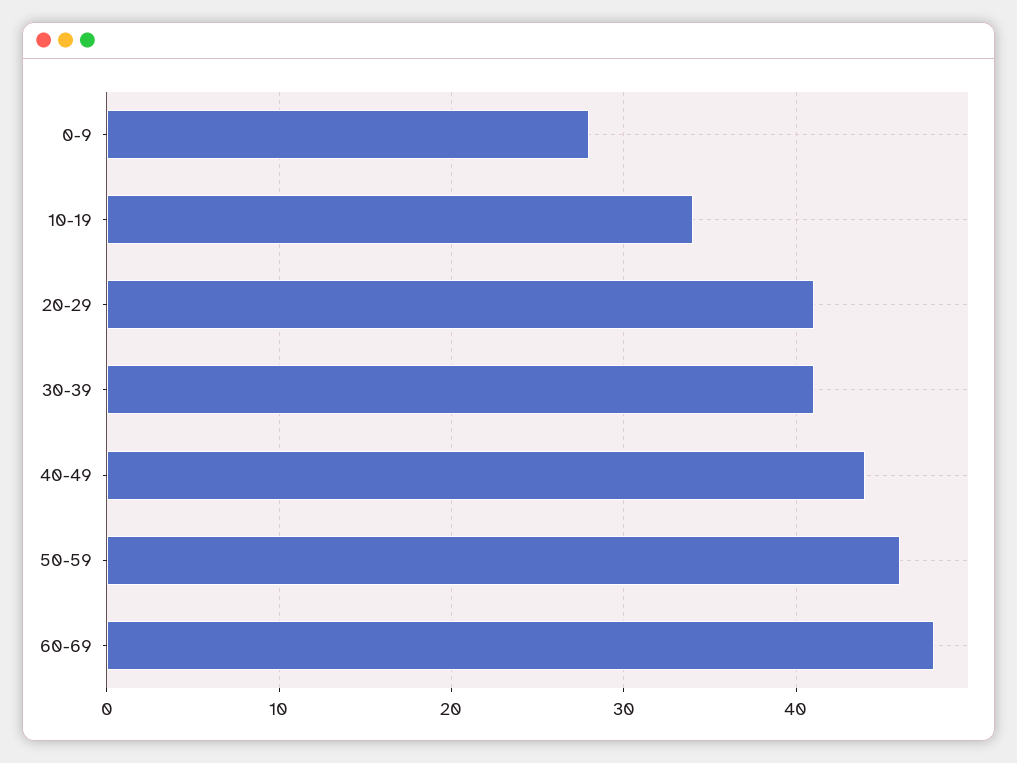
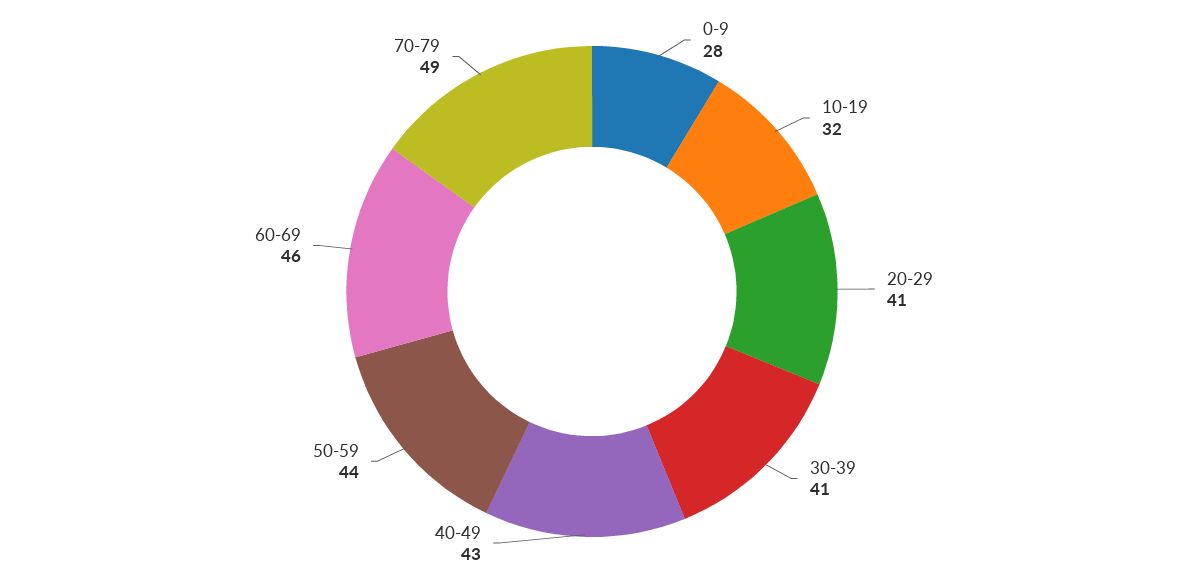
10-19: 34 -> 32
40-49: 44 -> 43
50-59: 46 -> 44
60-69: 48 -> 46
70-79: none -> 49

